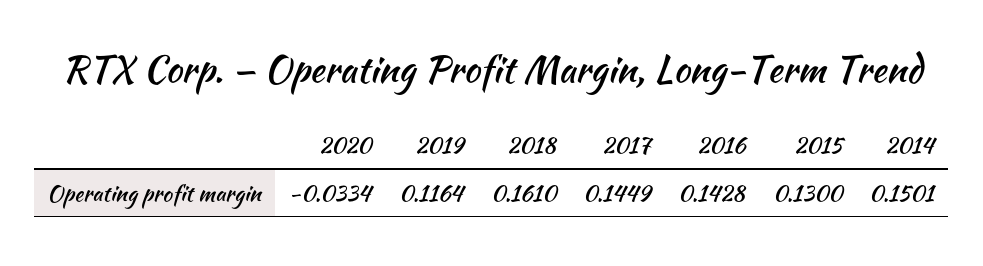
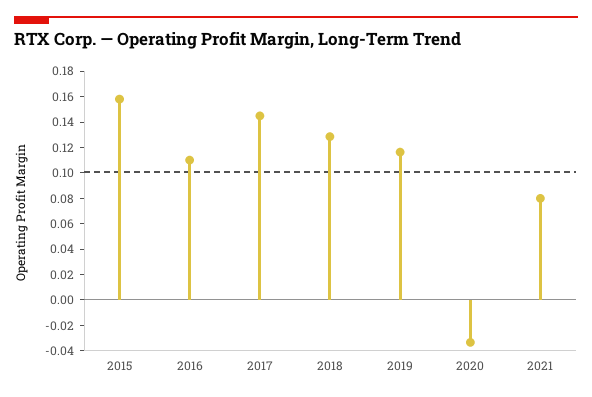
2018: 0.161 -> 0.13
2016: 0.1428 -> 0.11
2015: 0.13 -> 0.16
2014: 0.1501 -> none
2021: none -> 0.08

